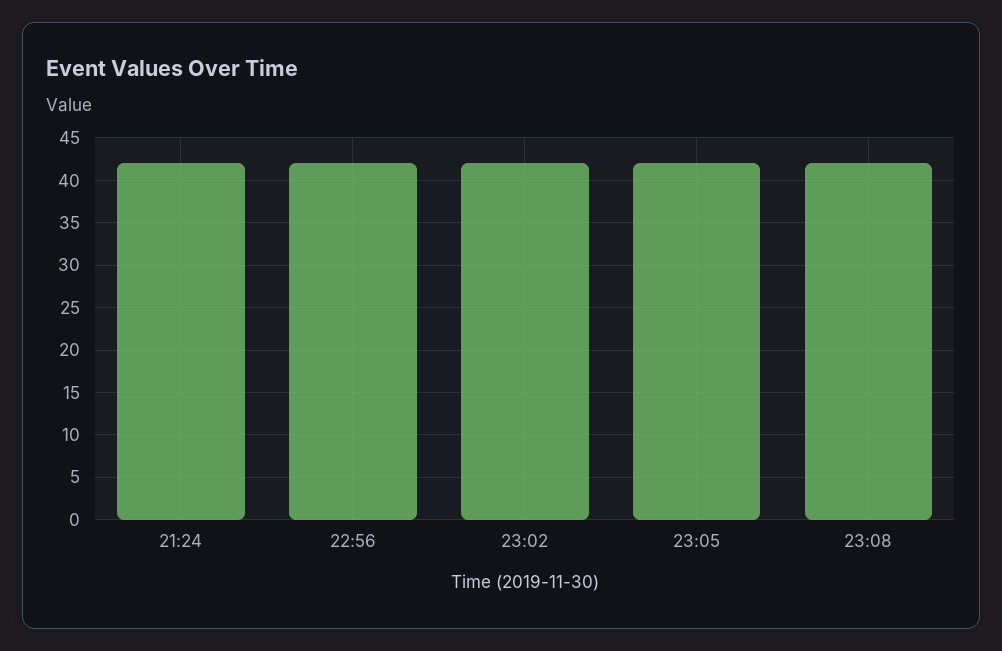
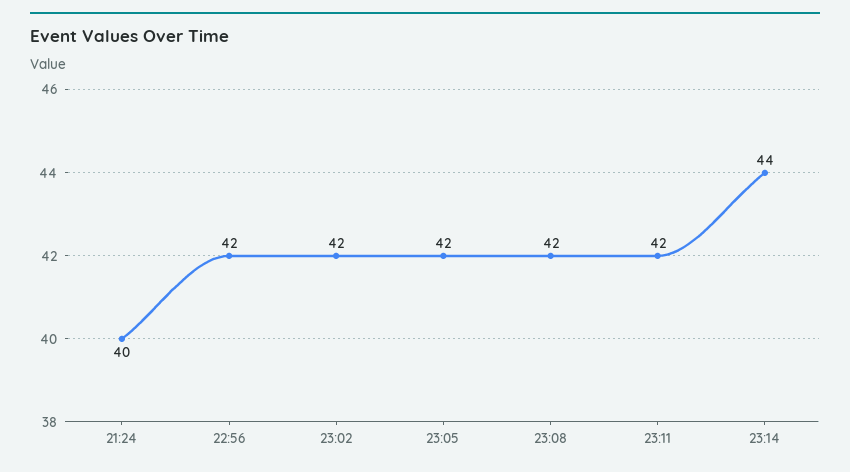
21:24: 42 -> 40
23:11: none -> 42
23:14: none -> 44

